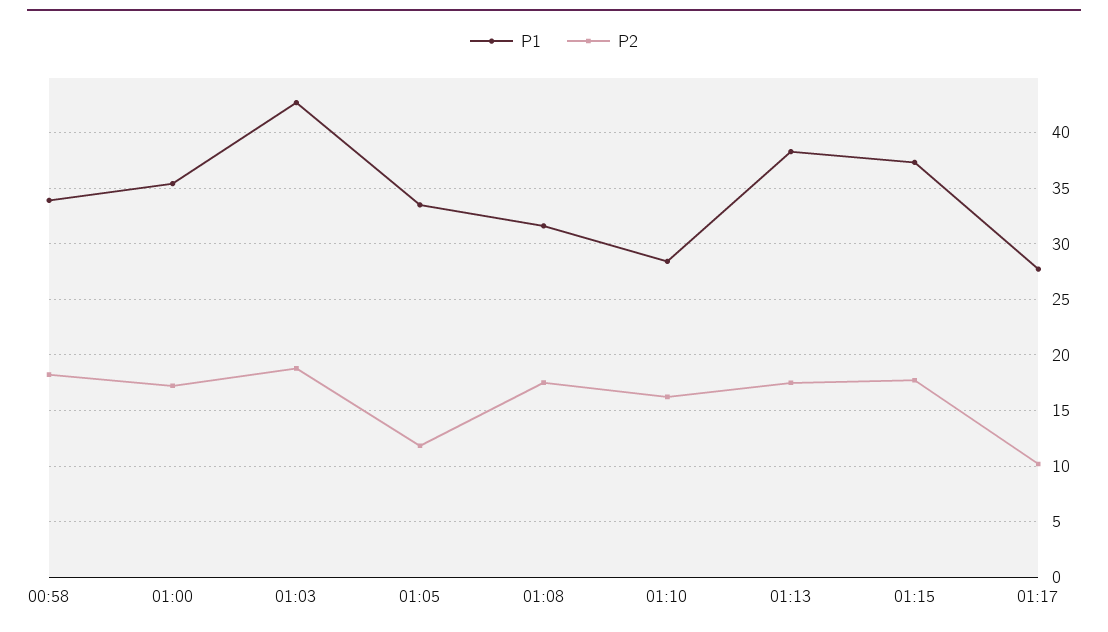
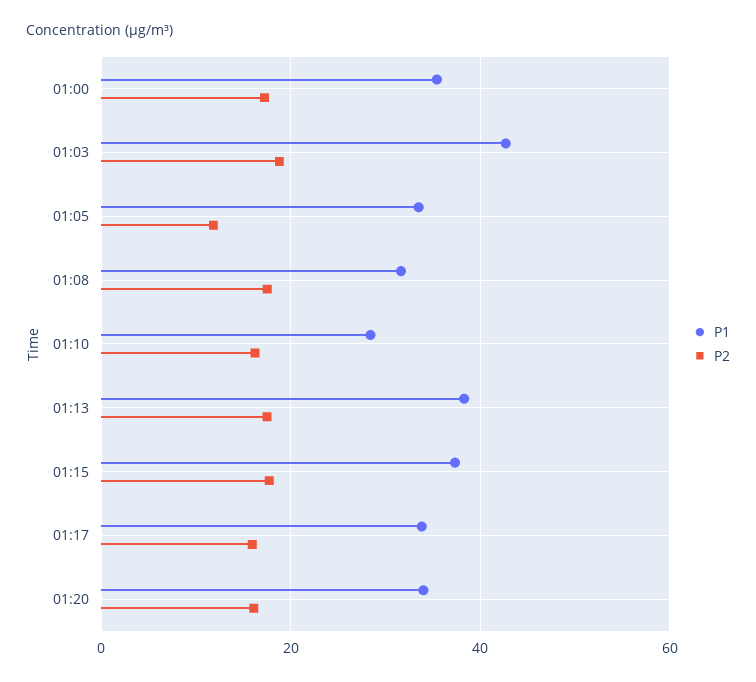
P1, 00:58: 34 -> none
P2, 00:58: 18 -> none
P1, 01:17: 28 -> 34
P2, 01:17: 10 -> 16
P1, 01:20: none -> 34
P2, 01:20: none -> 16

